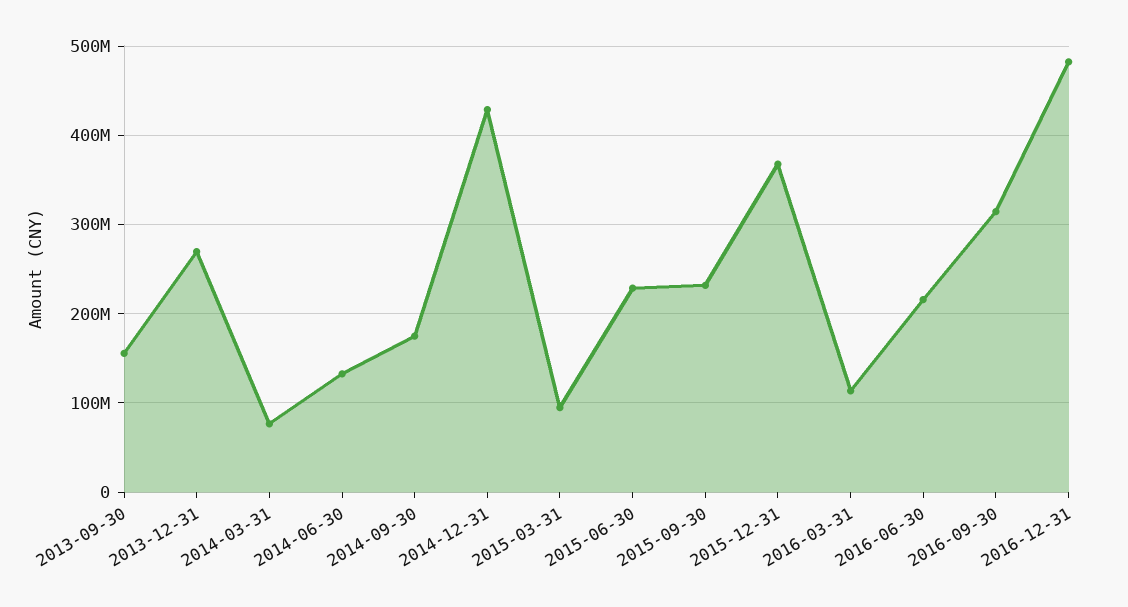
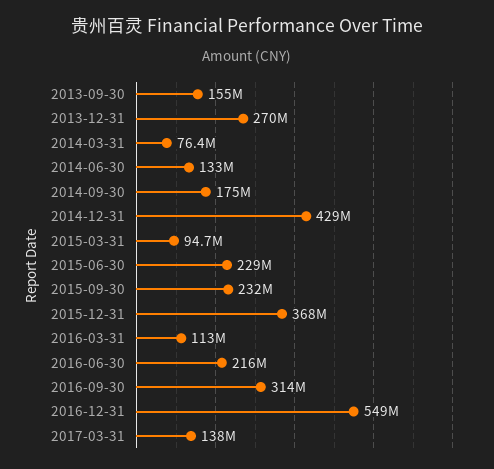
2016-12-31: 480000000 -> 549000000
2017-03-31: none -> 138000000

